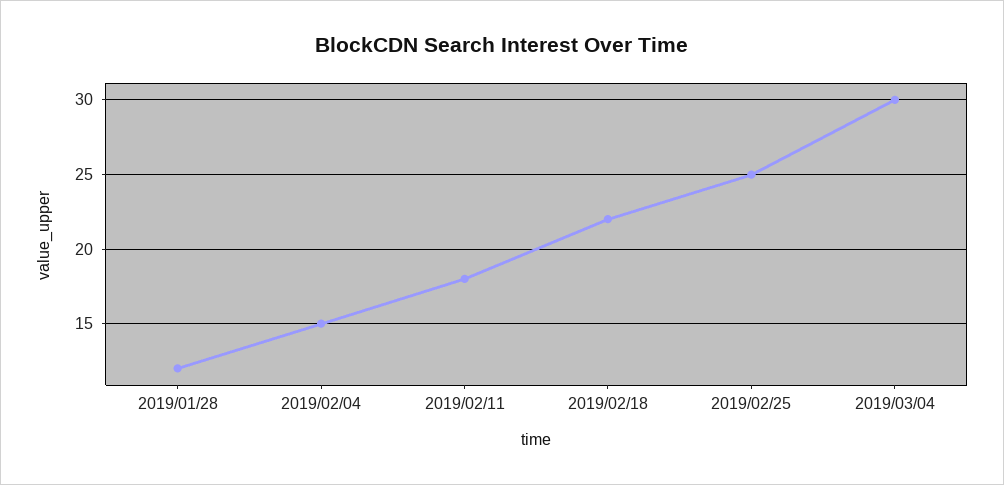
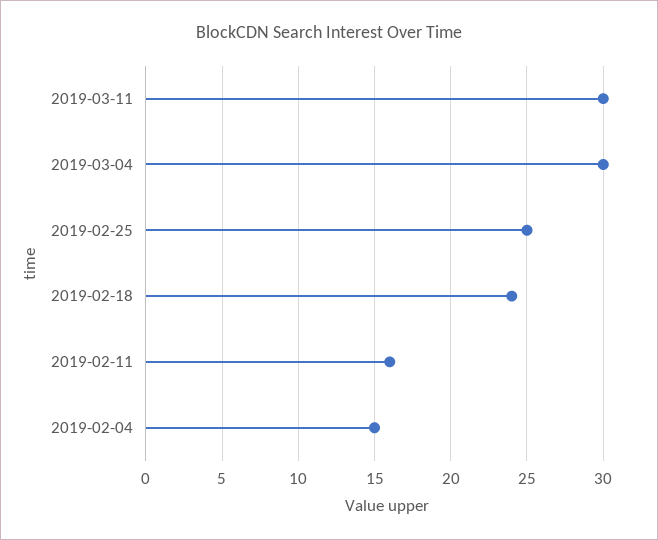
2019/01/28: 12 -> none
2019/02/11: 18 -> 16
2019/02/18: 22 -> 24
2019-03-11: none -> 30

